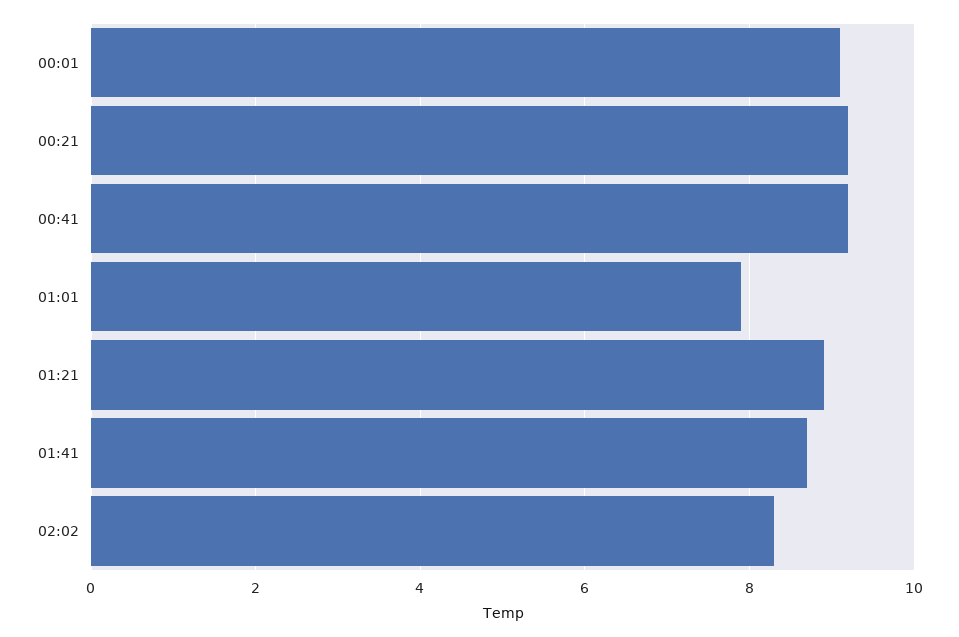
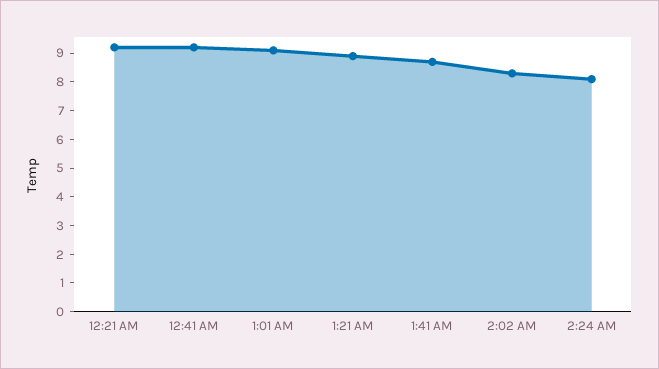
00:01: 9 -> none
01:01: 8 -> 9
2:24 AM: none -> 8

